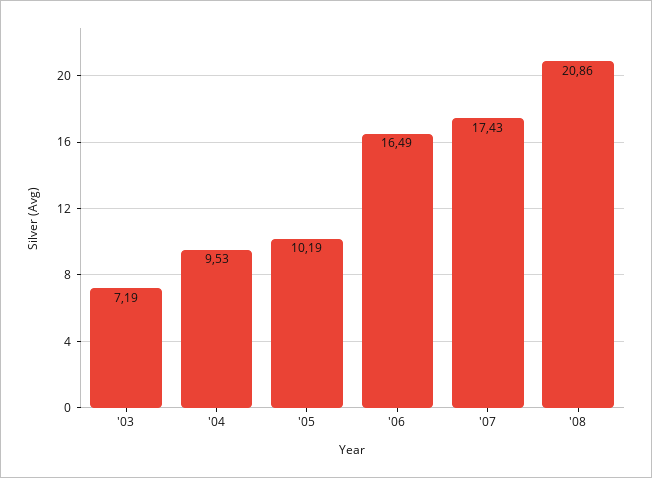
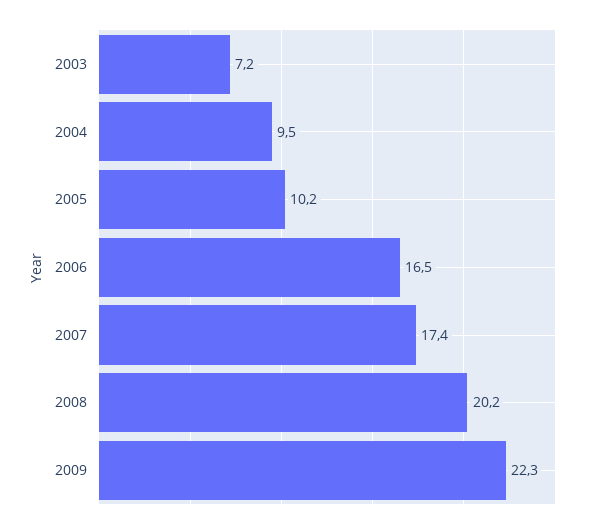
'08: 20.86 -> 20.2
2009: none -> 22.3

